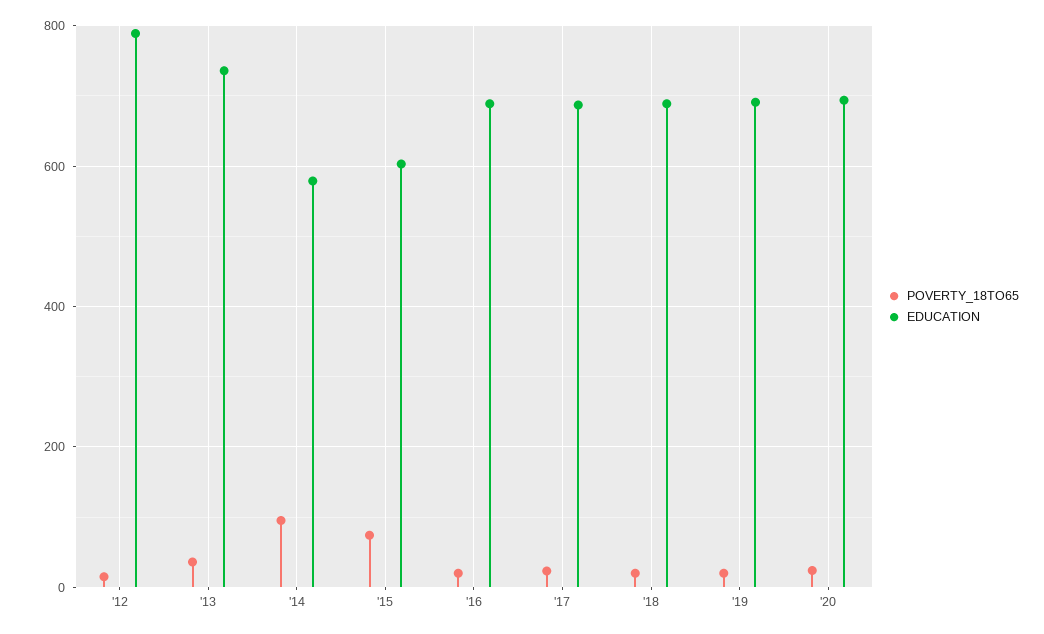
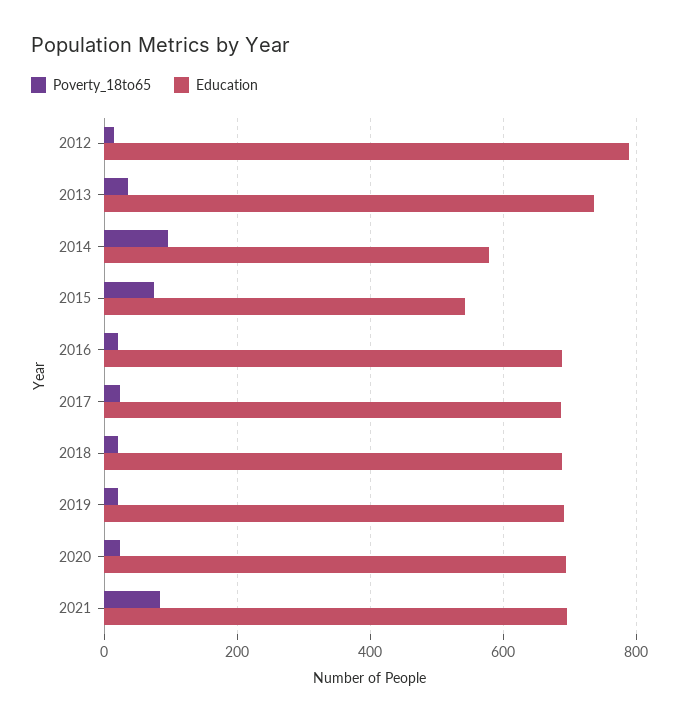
EDUCATION, '15: 600 -> 540
POVERTY_18TO65, 2021: none -> 80
EDUCATION, 2021: none -> 700

